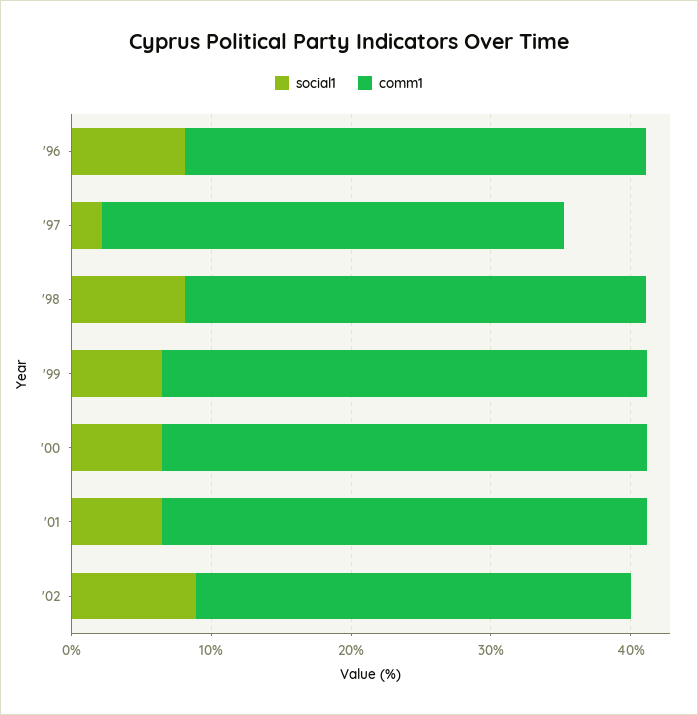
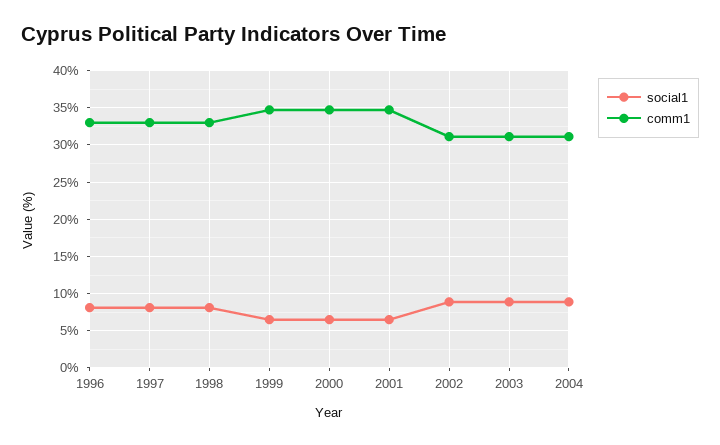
social1, '97: 2 -> 8
social1, 2003: none -> 9
comm1, 2003: none -> 31
social1, 2004: none -> 9
comm1, 2004: none -> 31

